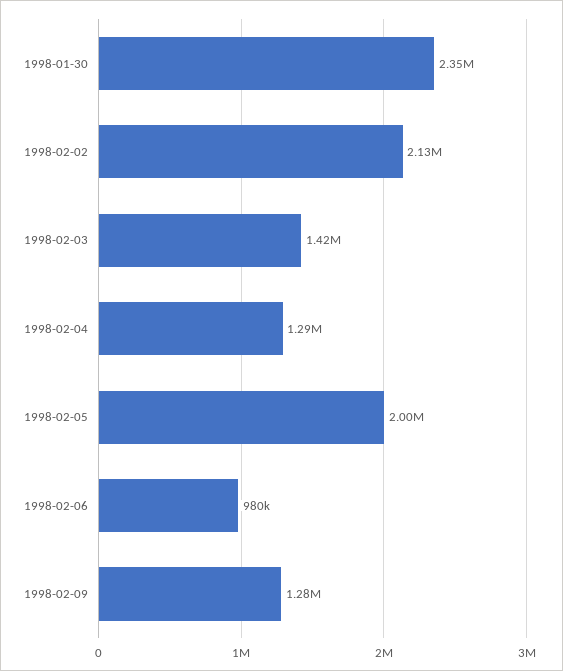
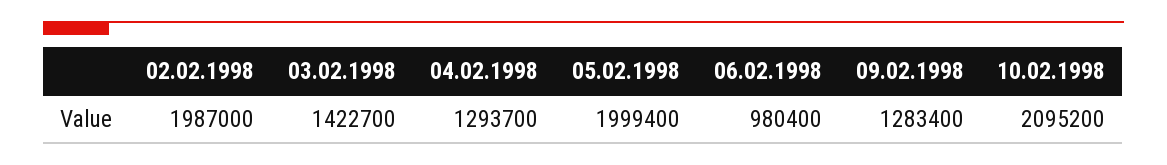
1998-01-30: 2350000 -> none
1998-02-02: 2130000 -> 1987000
10.02.1998: none -> 2095200

